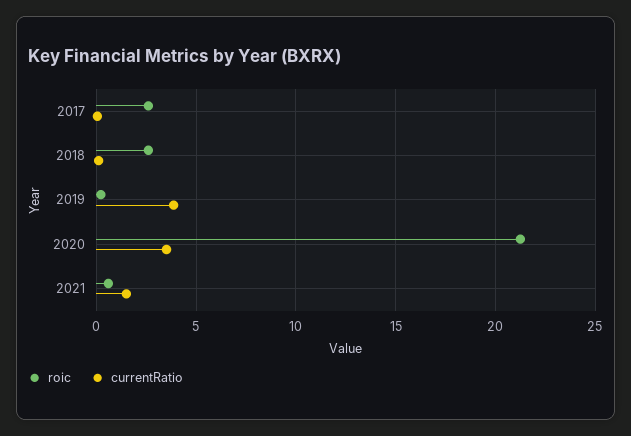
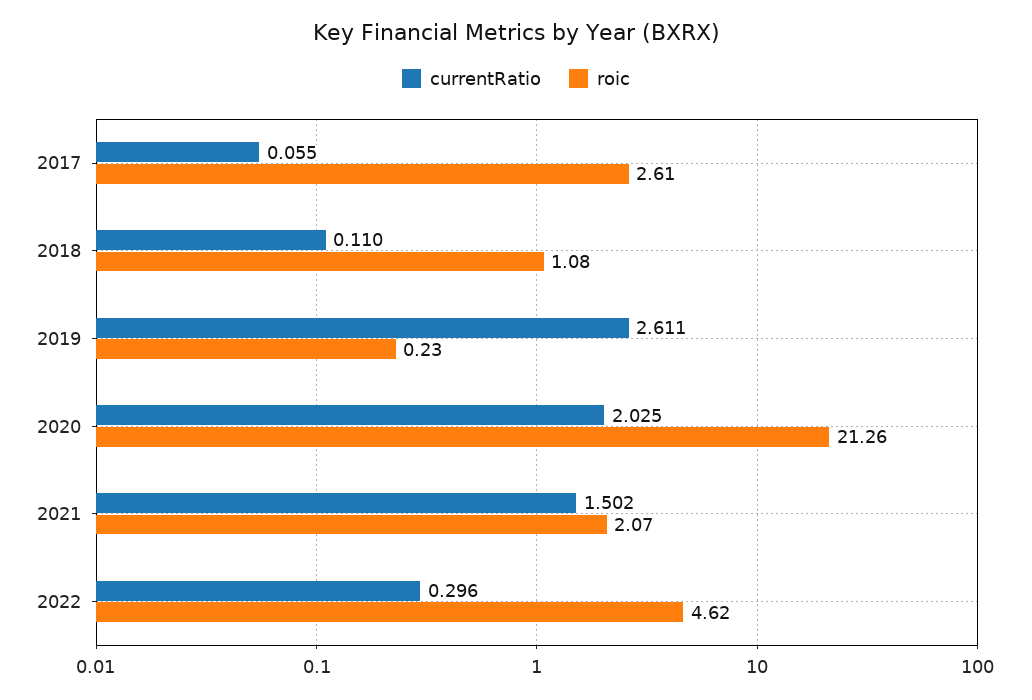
roic, 2018: 2.5 -> 1.08
currentRatio, 2019: 4 -> 2.611
currentRatio, 2020: 3.5 -> 2.025
roic, 2021: 0.5 -> 2.07
currentRatio, 2022: none -> 0.296
roic, 2022: none -> 4.62

